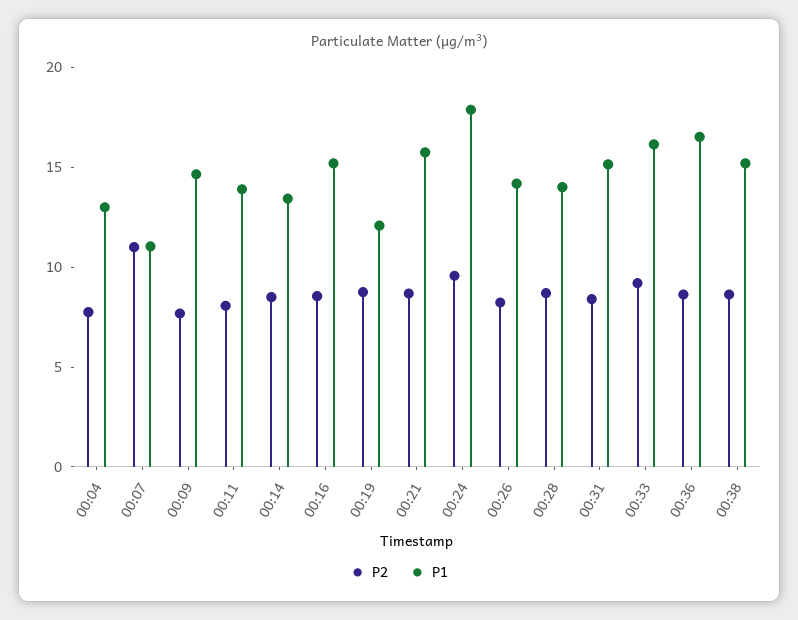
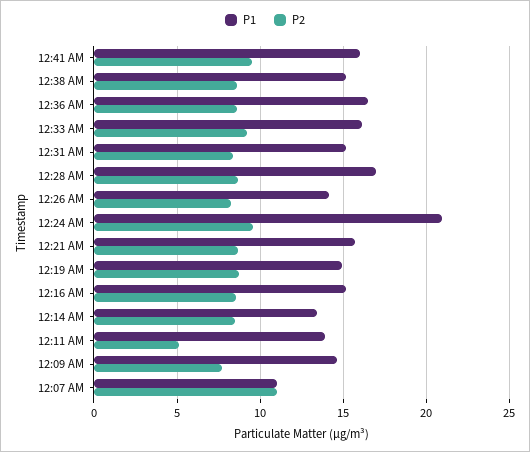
P2, 00:04: 8 -> none
P1, 00:04: 13 -> none
P2, 00:11: 8 -> 5
P1, 00:19: 12 -> 15
P1, 00:24: 18 -> 21
P1, 00:28: 14 -> 17
P1, 12:41 AM: none -> 16
P2, 12:41 AM: none -> 9.5

